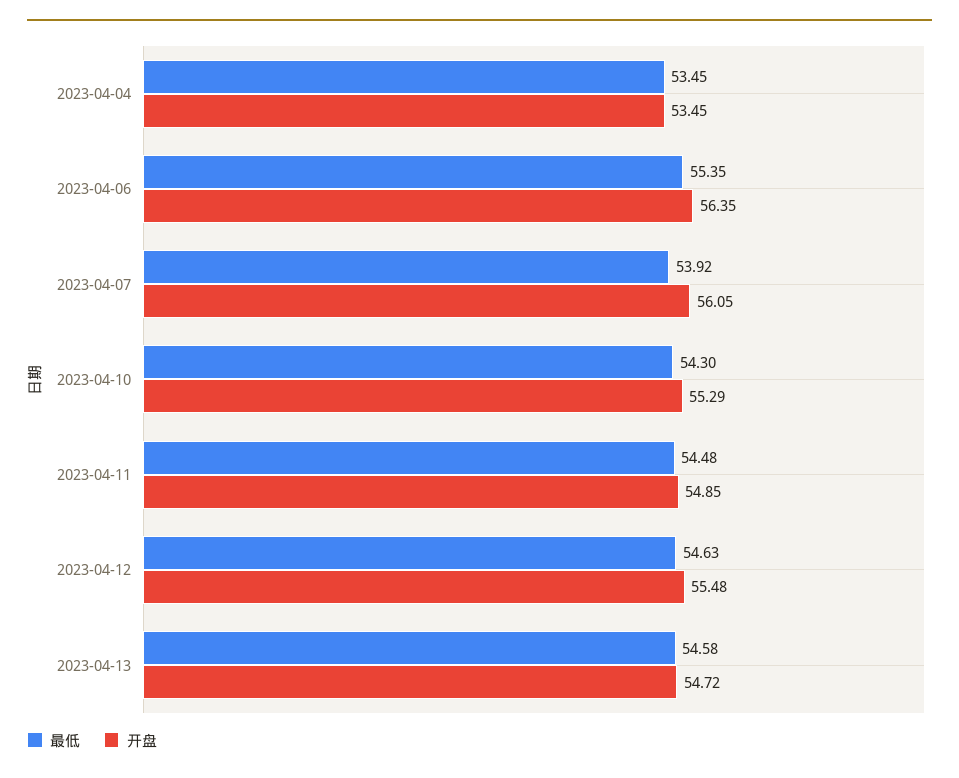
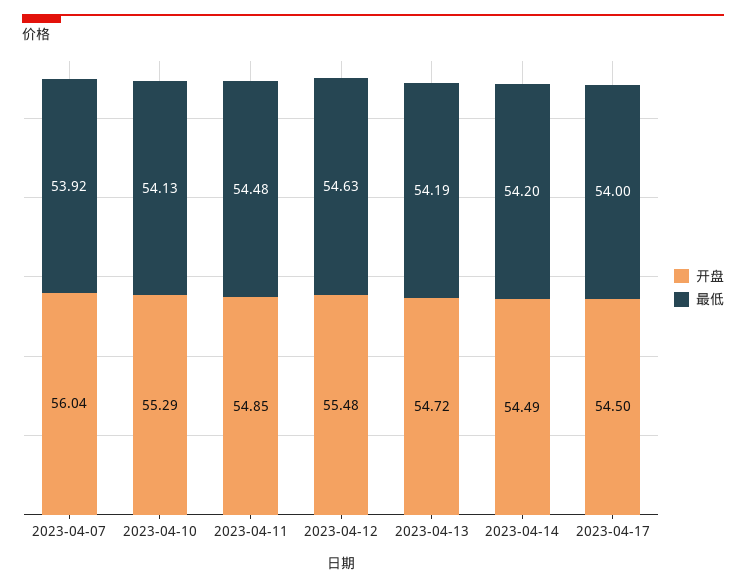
最低, 2023-04-04: 53.45 -> none
开盘, 2023-04-04: 53.45 -> none
最低, 2023-04-06: 55.35 -> none
开盘, 2023-04-06: 56.35 -> none
开盘, 2023-04-07: 56.05 -> 56.04
最低, 2023-04-10: 54.3 -> 54.13
最低, 2023-04-13: 54.58 -> 54.19
开盘, 2023-04-14: none -> 54.49
最低, 2023-04-14: none -> 54.2
开盘, 2023-04-17: none -> 54.5
最低, 2023-04-17: none -> 54

